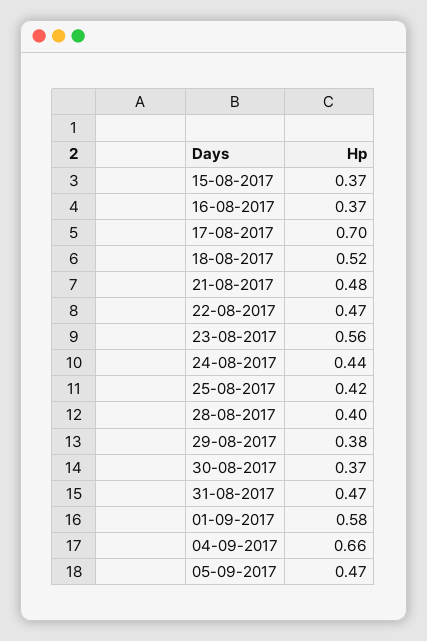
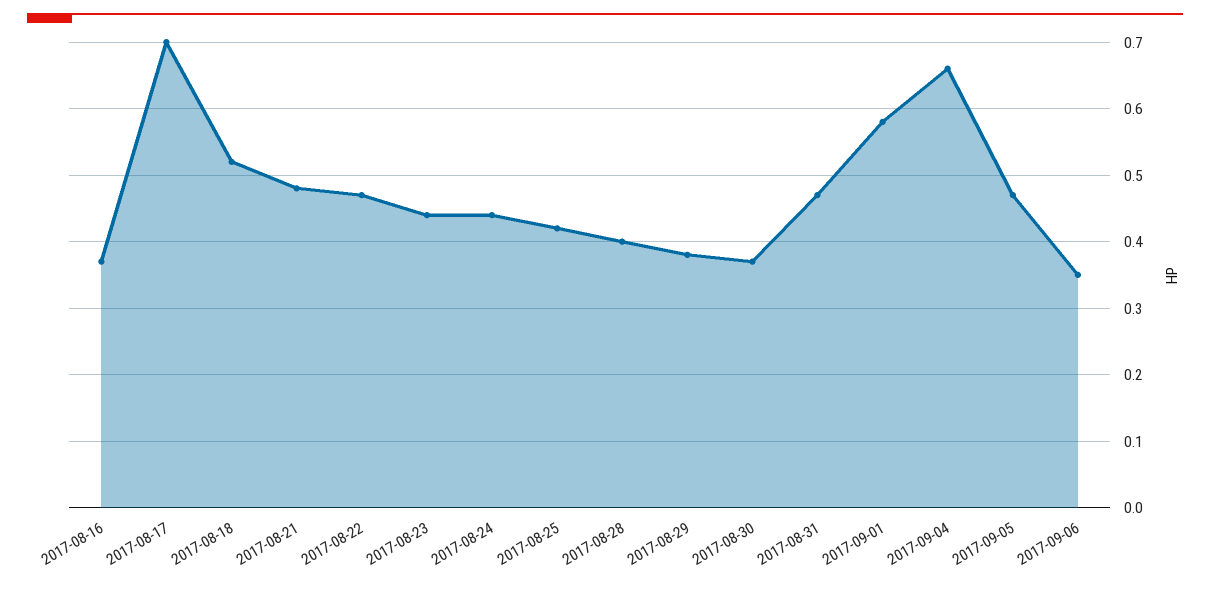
15-08-2017: 0.37 -> none
23-08-2017: 0.56 -> 0.44
2017-09-06: none -> 0.35

